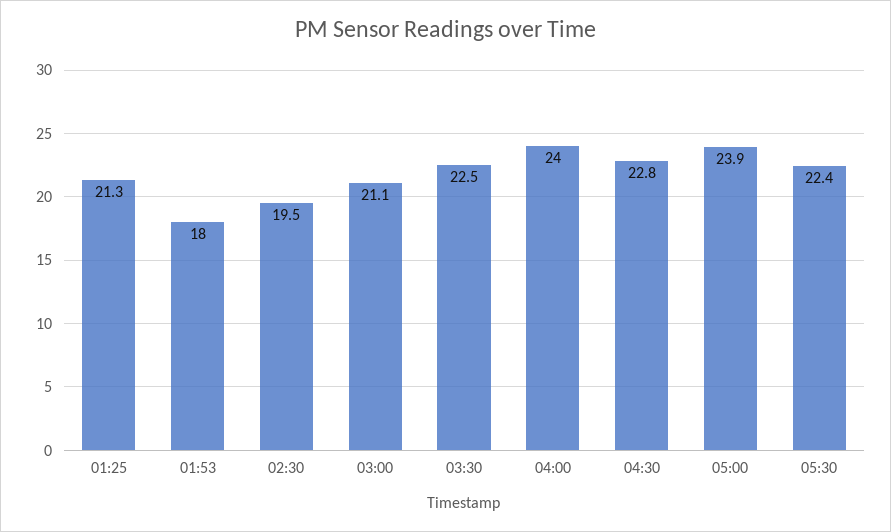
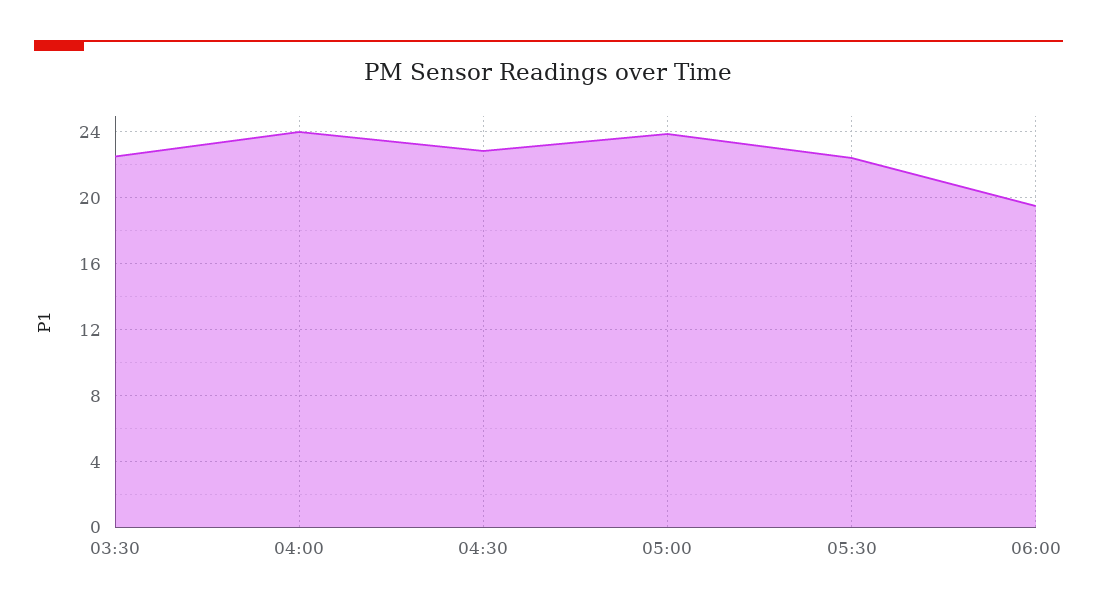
01:25: 21.3 -> none
01:53: 18 -> none
02:30: 19.5 -> none
03:00: 21.1 -> none
06:00: none -> 19.5

